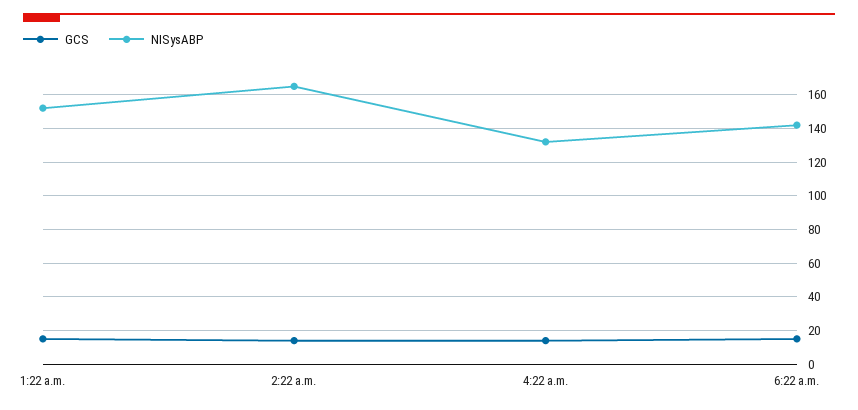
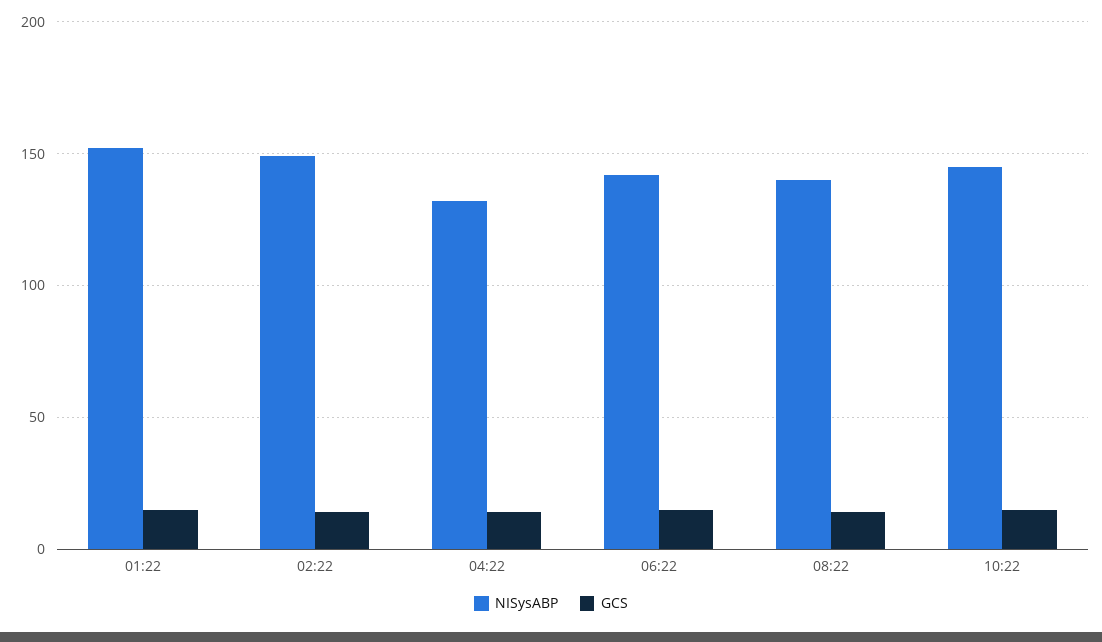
NISysABP, 2:22 a.m.: 165 -> 150
NISysABP, 08:22: none -> 140
GCS, 08:22: none -> 15
NISysABP, 10:22: none -> 145
GCS, 10:22: none -> 15

